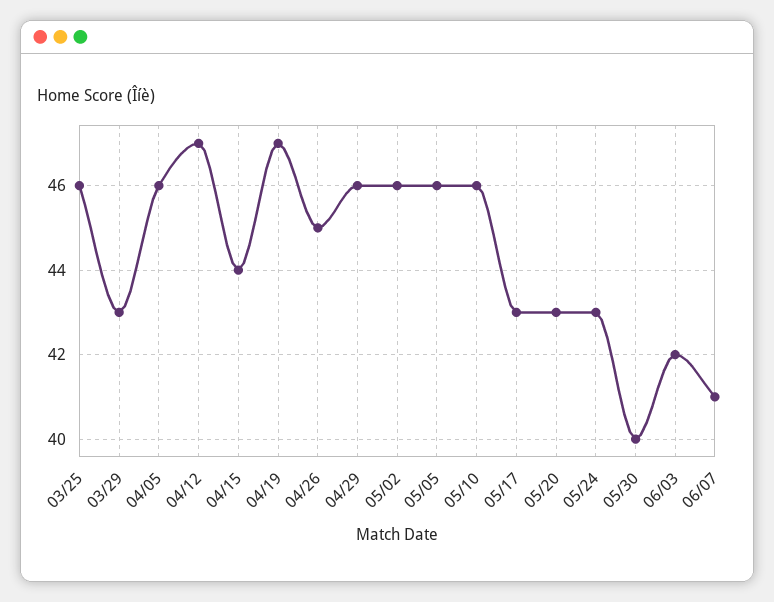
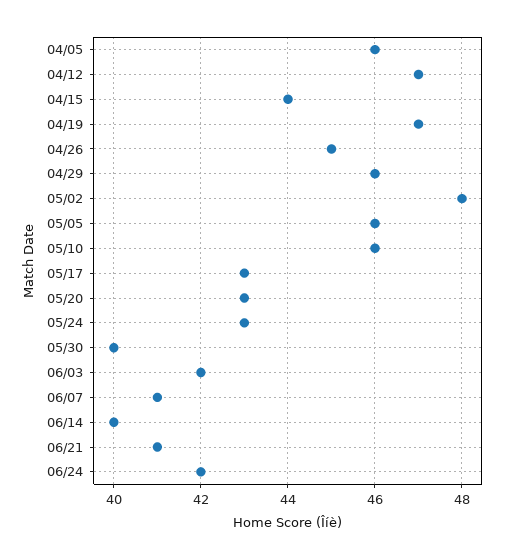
03/25: 46 -> none
03/29: 43 -> none
05/02: 46 -> 48
06/14: none -> 40
06/21: none -> 41
06/24: none -> 42

